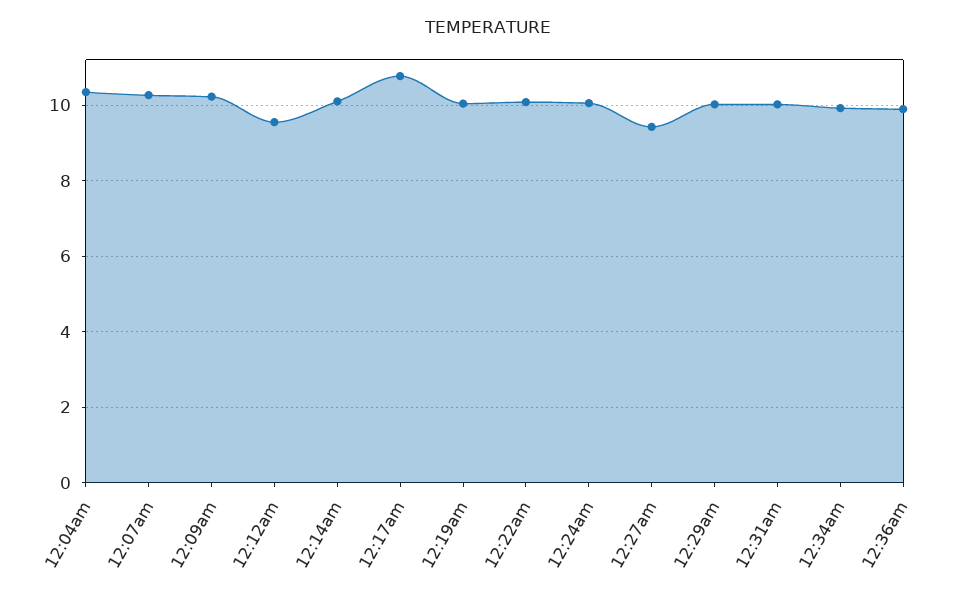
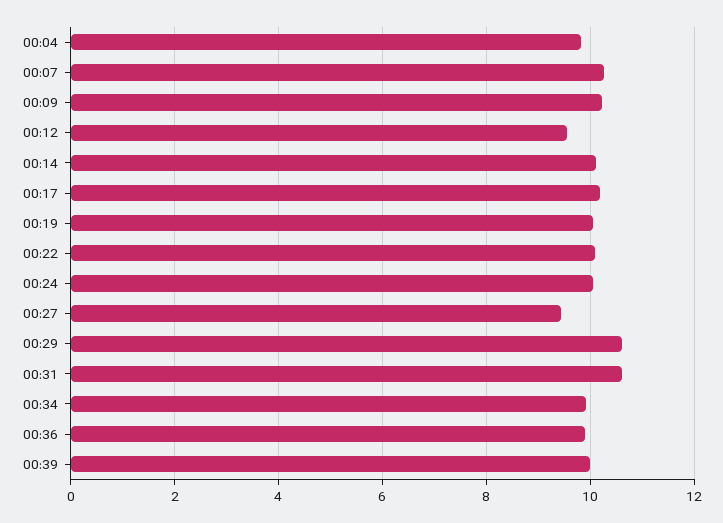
12:04am: 10.4 -> 9.8
12:17am: 10.8 -> 10.2
12:29am: 10 -> 10.6
12:31am: 10 -> 10.6
00:39: none -> 10

